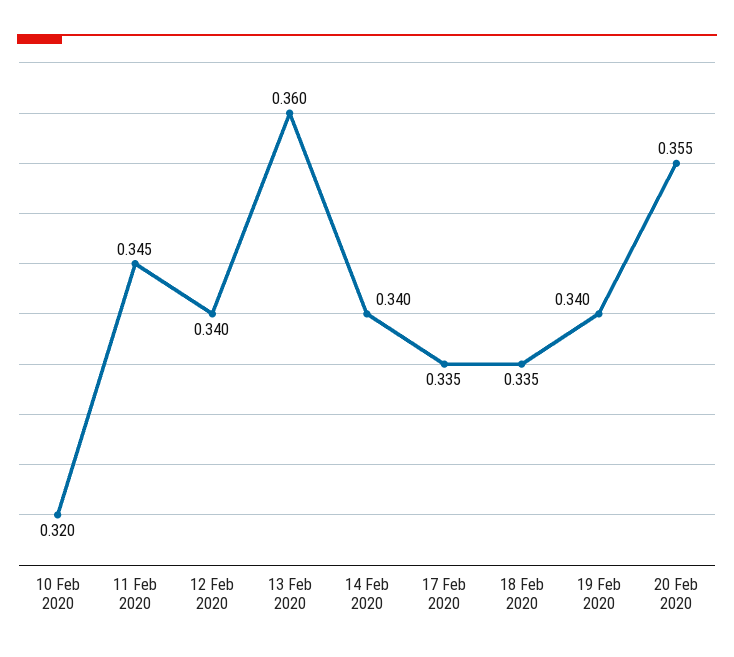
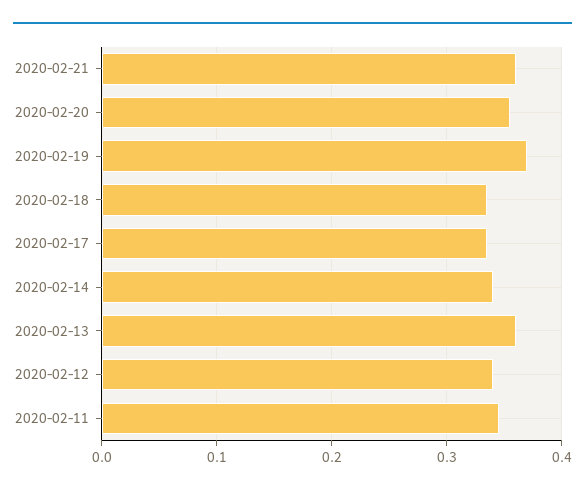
10 Feb 2020: 0.32 -> none
19 Feb 2020: 0.34 -> 0.37
2020-02-21: none -> 0.36

